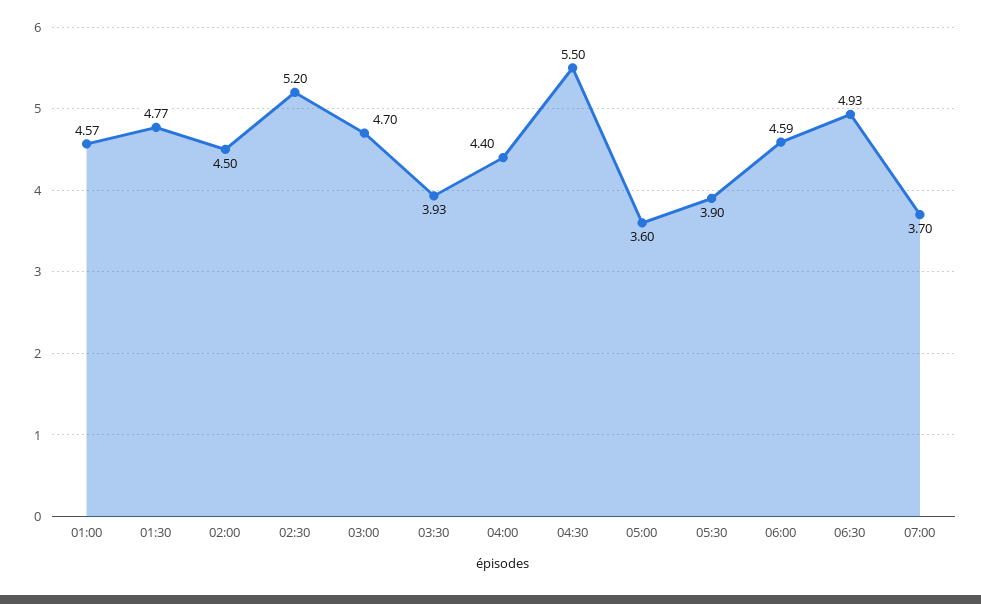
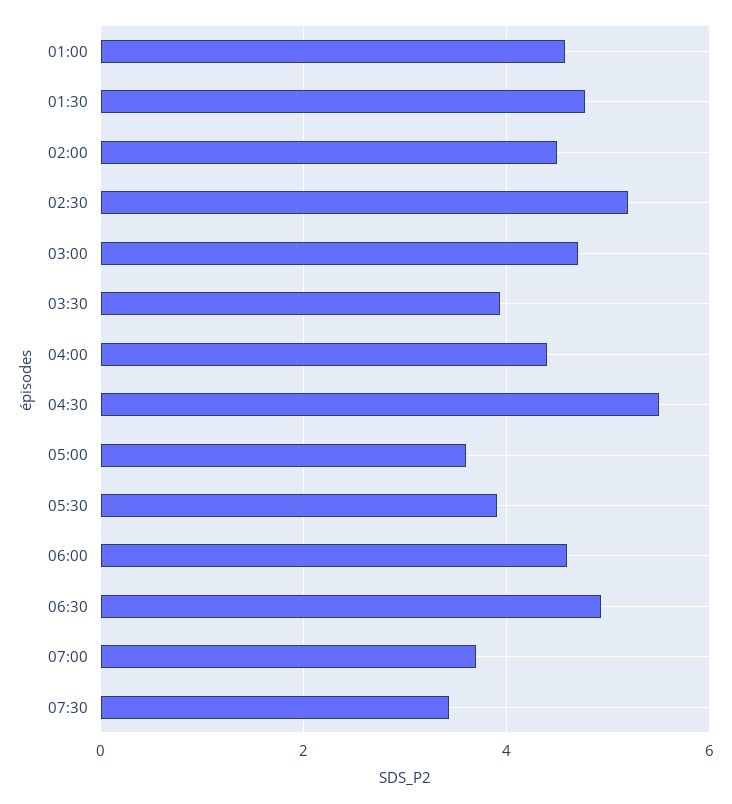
07:30: none -> 3.4

